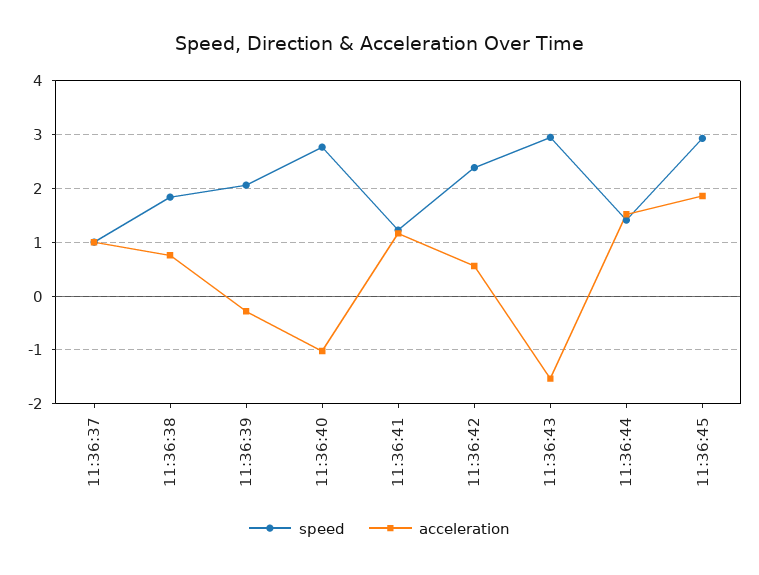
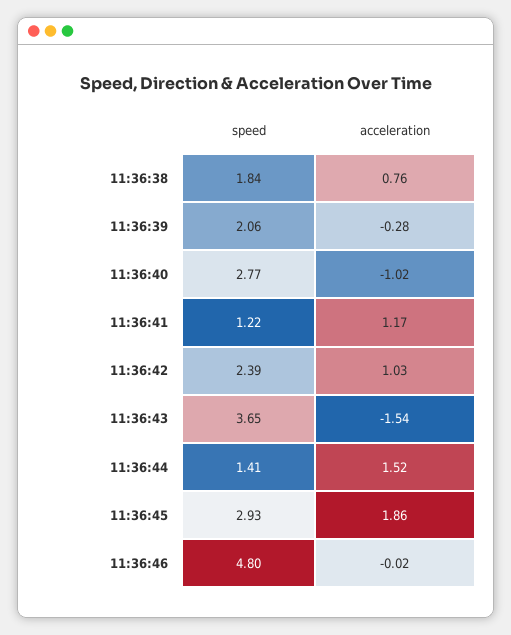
speed, 11:36:37: 1 -> none
acceleration, 11:36:37: 1 -> none
acceleration, 11:36:42: 0.6 -> 1.03
speed, 11:36:43: 3 -> 3.65
speed, 11:36:46: none -> 4.8
acceleration, 11:36:46: none -> -0.02

